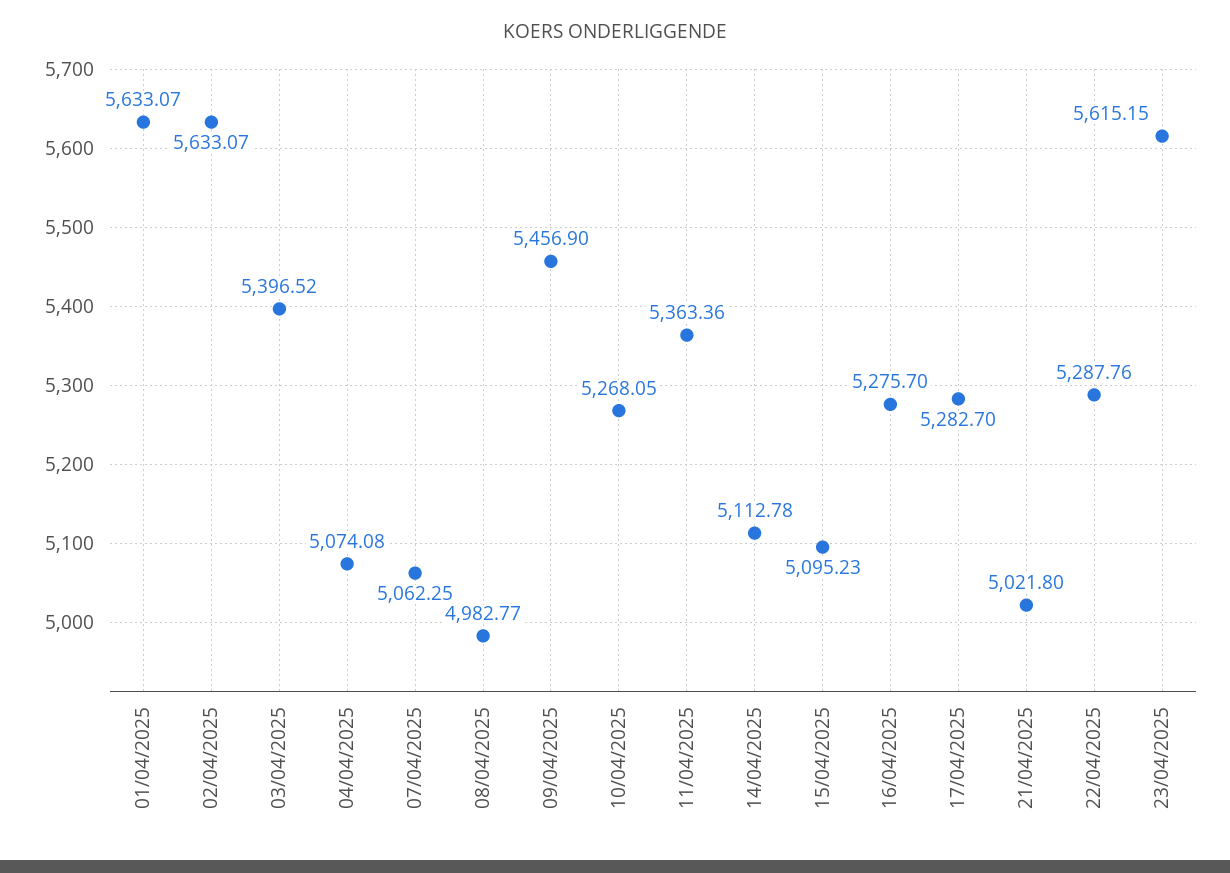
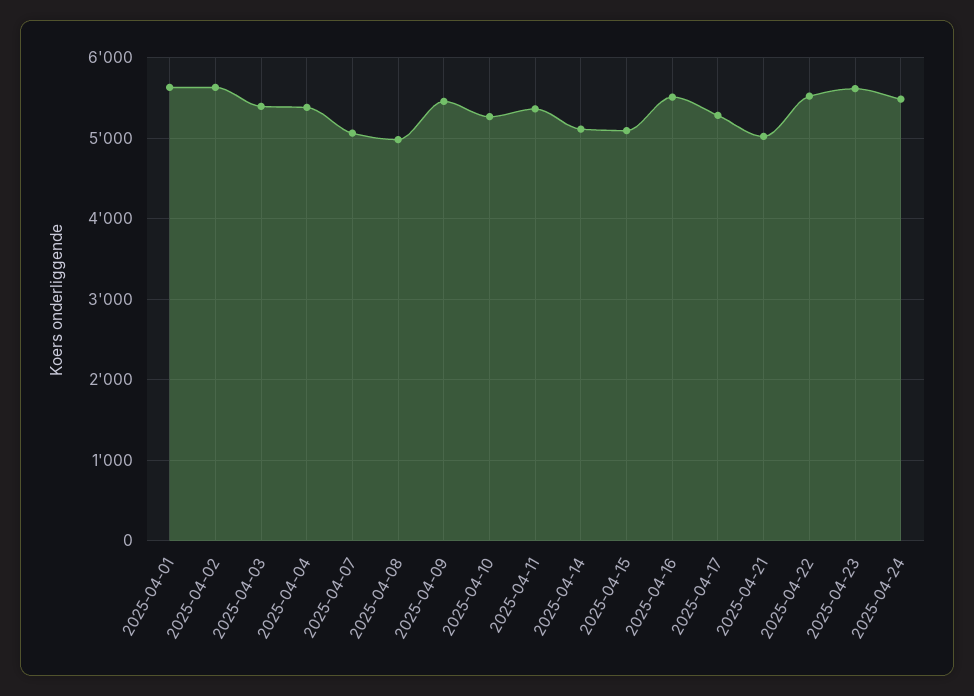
04/04/2025: 5074.08 -> 5400
16/04/2025: 5275.7 -> 5500
22/04/2025: 5287.76 -> 5500
2025-04-24: none -> 5500

